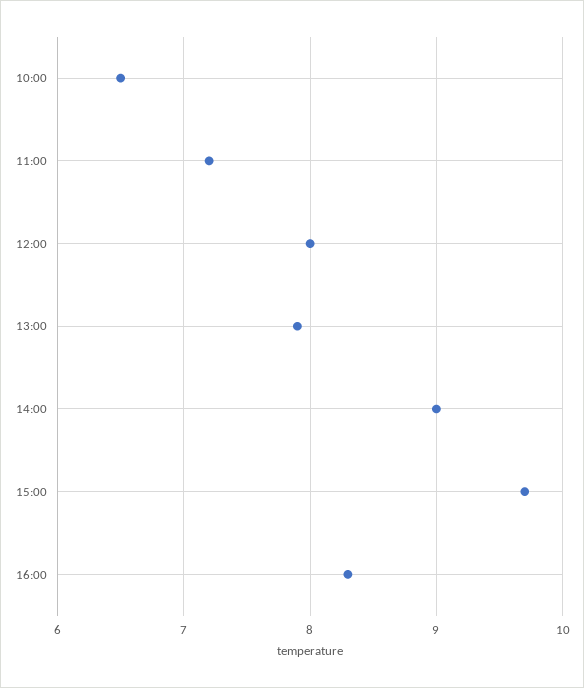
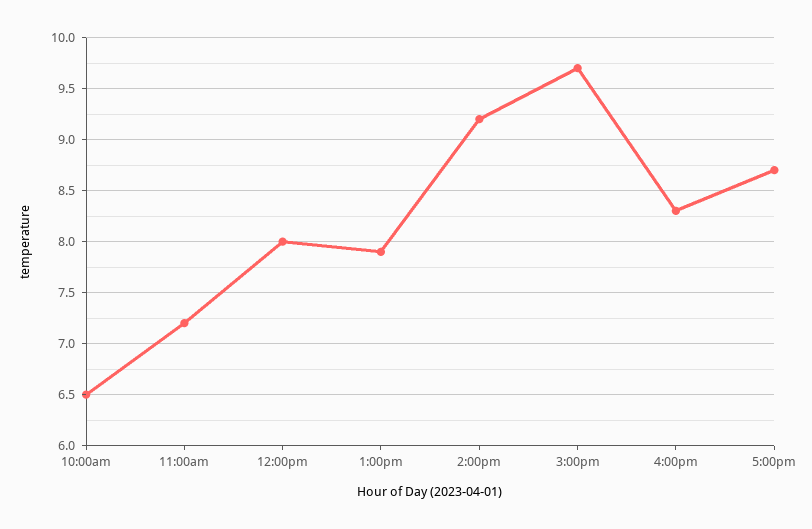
14:00: 9 -> 9.2
5:00pm: none -> 8.7

